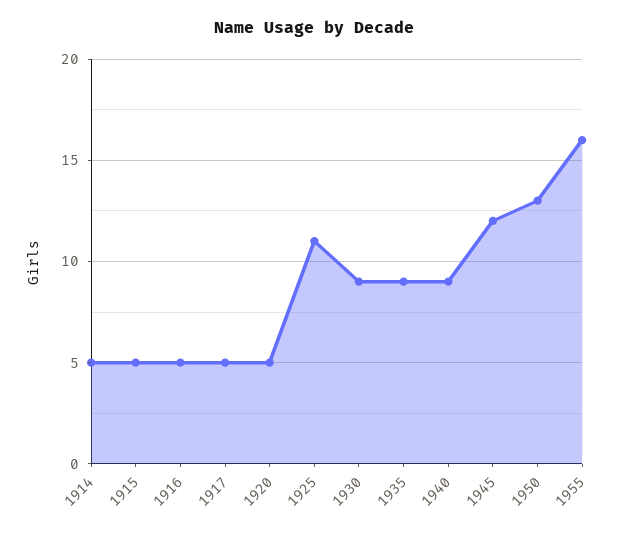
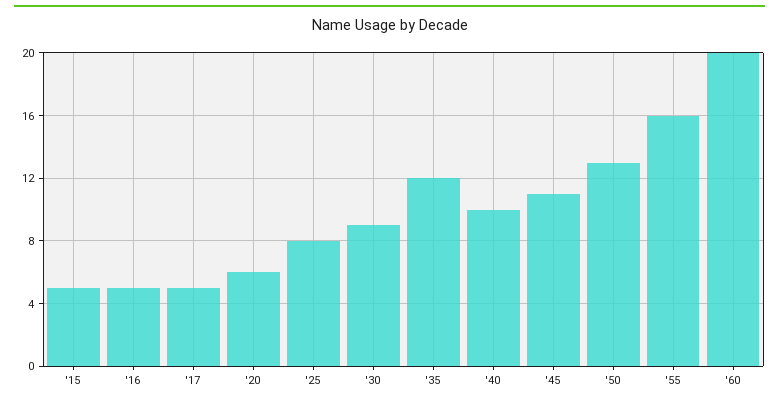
1914: 5 -> none
1920: 5 -> 6
1925: 11 -> 8
1935: 9 -> 12
1940: 9 -> 10
1945: 12 -> 11
'60: none -> 20

